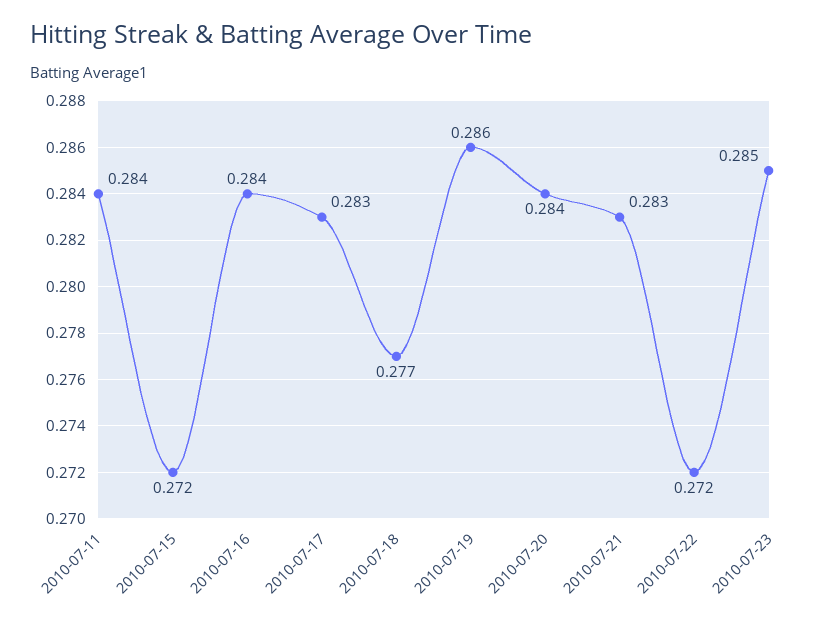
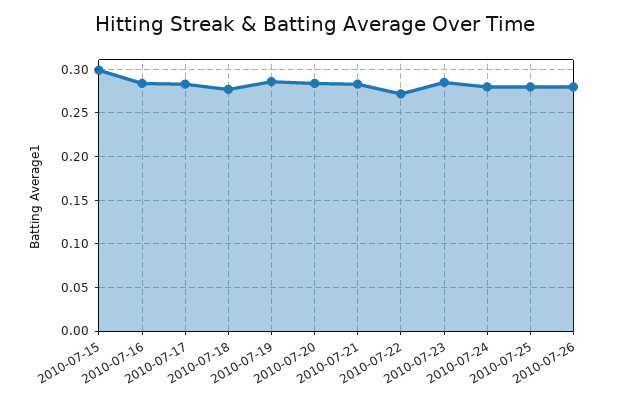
2010-07-11: 0.284 -> none
2010-07-15: 0.272 -> 0.3
2010-07-24: none -> 0.28
2010-07-25: none -> 0.28
2010-07-26: none -> 0.28

